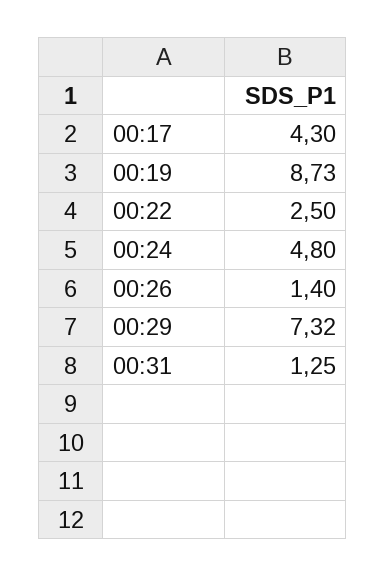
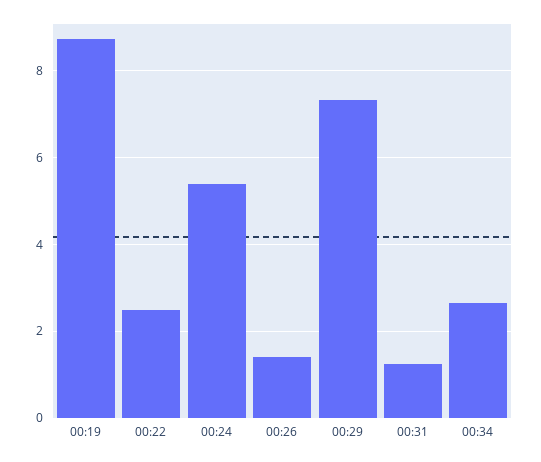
00:17: 4.3 -> none
00:24: 4.8 -> 5.4
00:34: none -> 2.6

